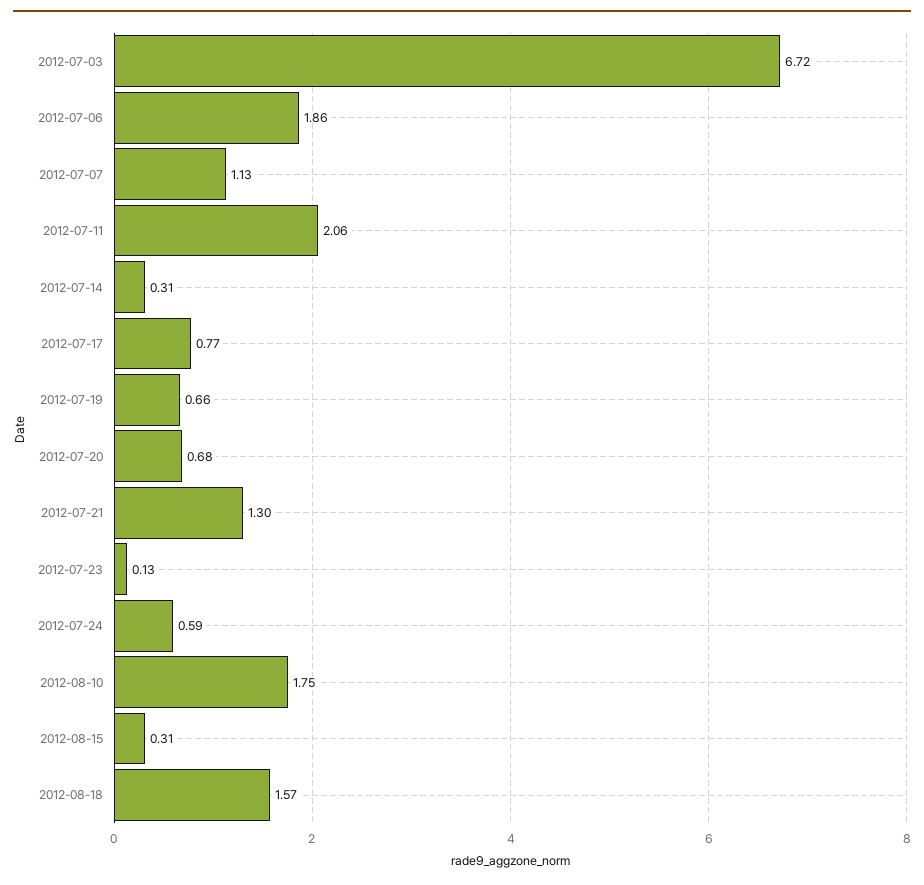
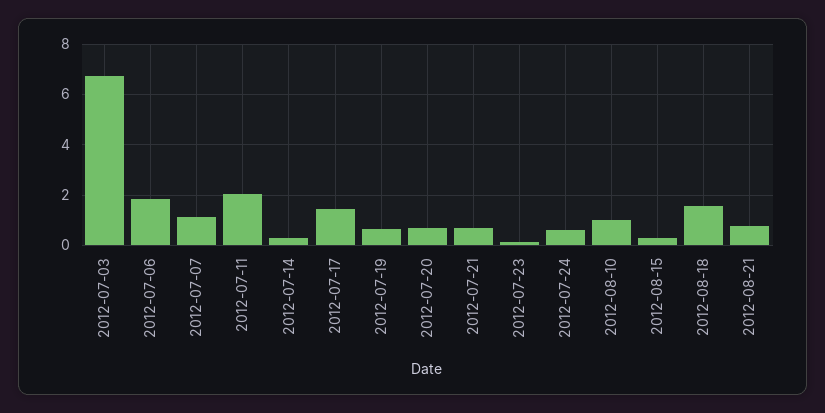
2012-07-17: 0.77 -> 1.5
2012-07-21: 1.3 -> 0.75
2012-08-10: 1.75 -> 1
2012-08-21: none -> 0.75

